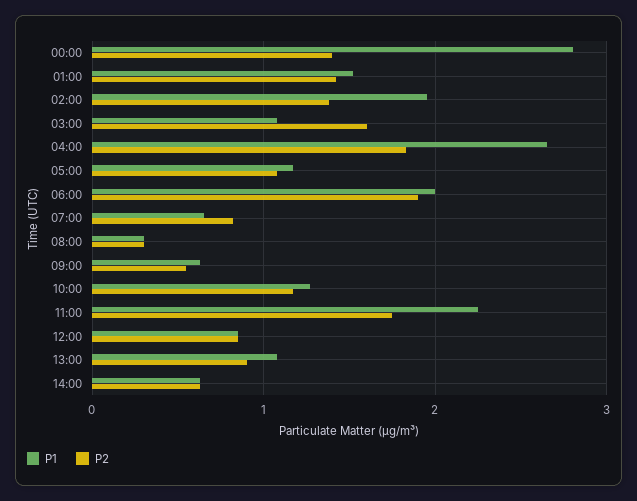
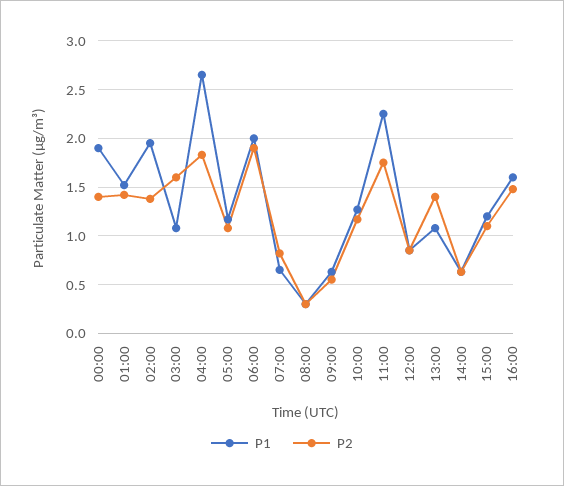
P1, 00:00: 2.8 -> 1.9
P2, 13:00: 0.9 -> 1.4
P1, 15:00: none -> 1.2
P2, 15:00: none -> 1.1
P1, 16:00: none -> 1.6
P2, 16:00: none -> 1.5

